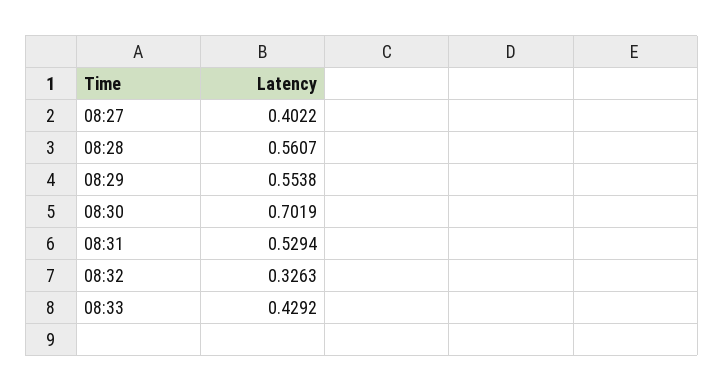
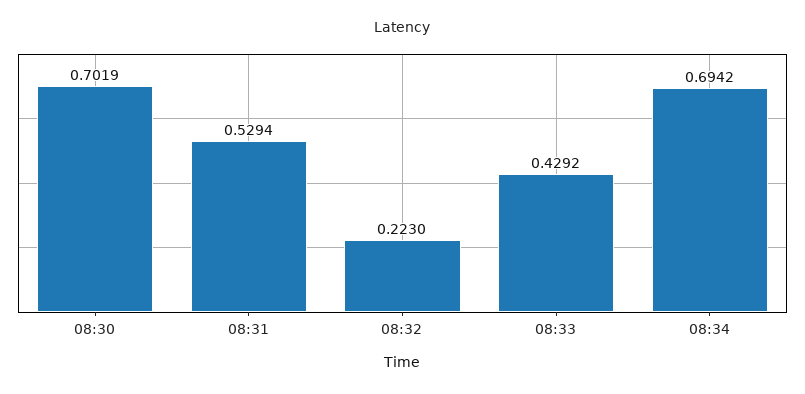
08:27: 0.4022 -> none
08:28: 0.5607 -> none
08:29: 0.5538 -> none
08:32: 0.3263 -> 0.223
08:34: none -> 0.6942

